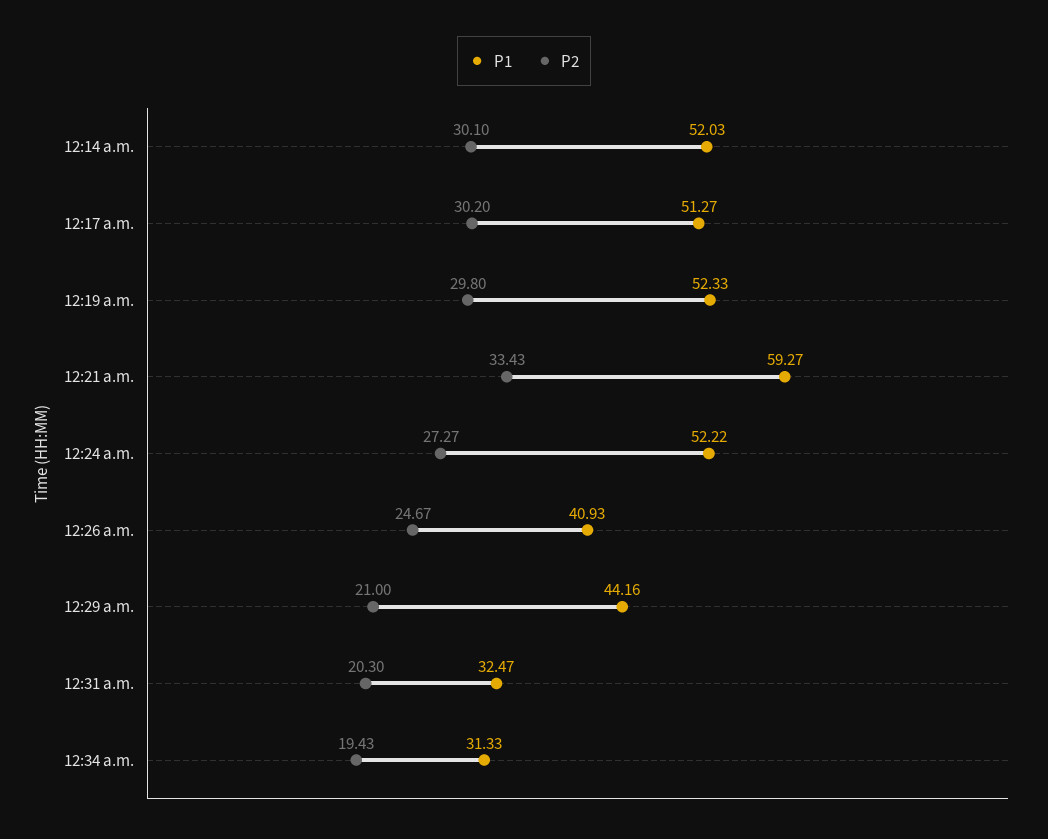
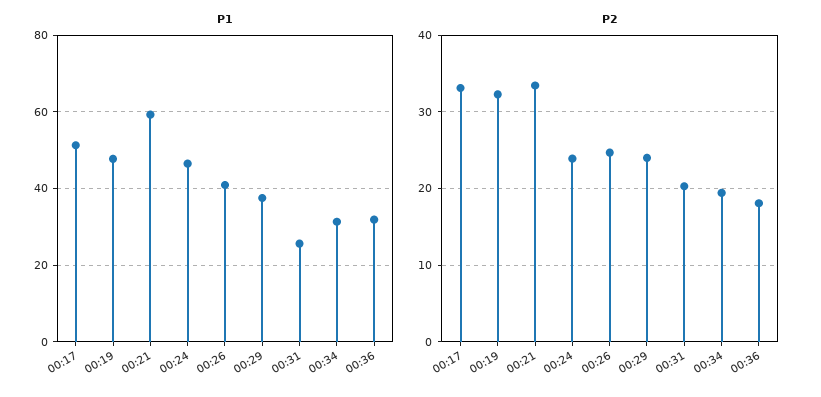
P1, 12:14 a.m.: 52.03 -> none
P2, 12:14 a.m.: 30.1 -> none
P2, 12:17 a.m.: 30.2 -> 33
P1, 12:19 a.m.: 52.33 -> 48
P2, 12:19 a.m.: 29.8 -> 32
P1, 12:24 a.m.: 52.22 -> 46
P2, 12:24 a.m.: 27.27 -> 24
P1, 12:29 a.m.: 44.16 -> 38
P2, 12:29 a.m.: 21 -> 24
P1, 12:31 a.m.: 32.47 -> 26
P1, 00:36: none -> 32
P2, 00:36: none -> 18

